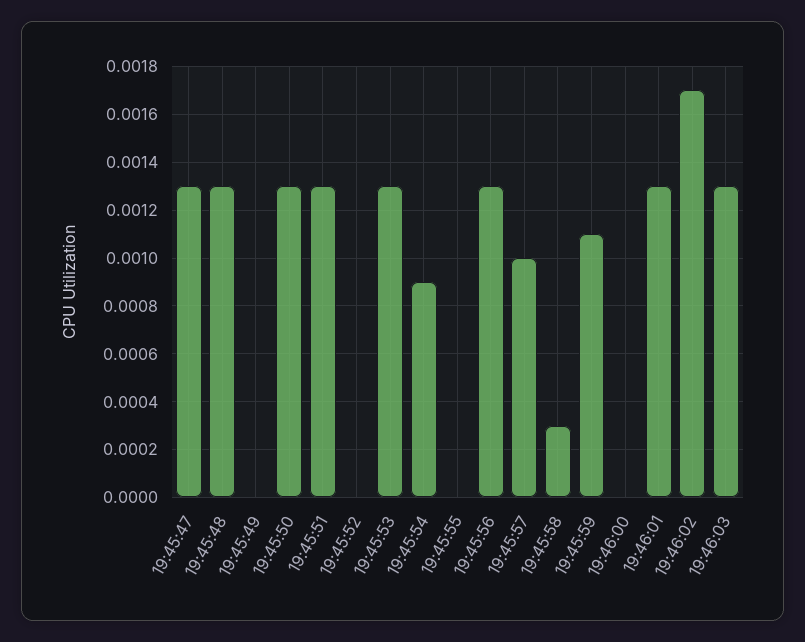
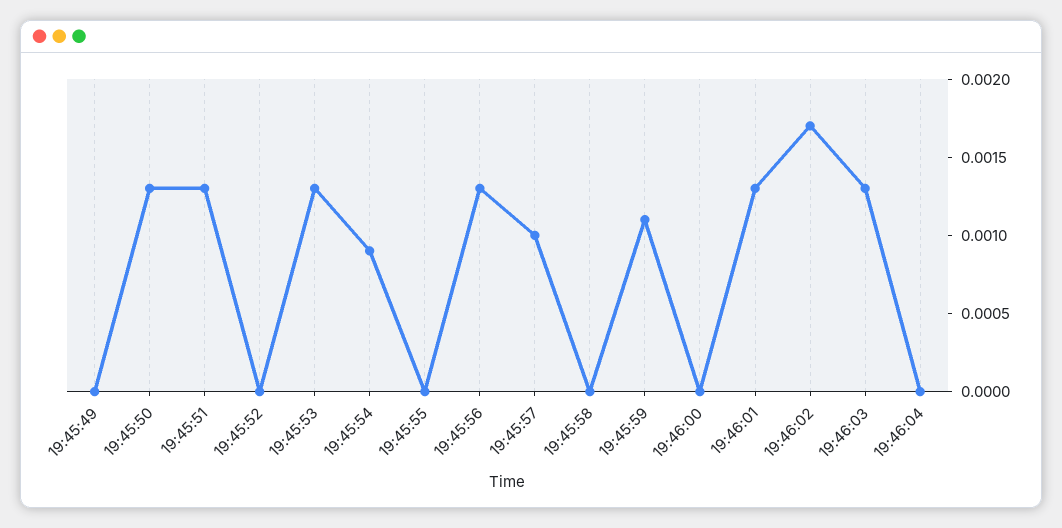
19:45:47: 0.0013 -> none
19:45:48: 0.0013 -> none
19:45:58: 0.0003 -> 0
19:46:04: none -> 0

